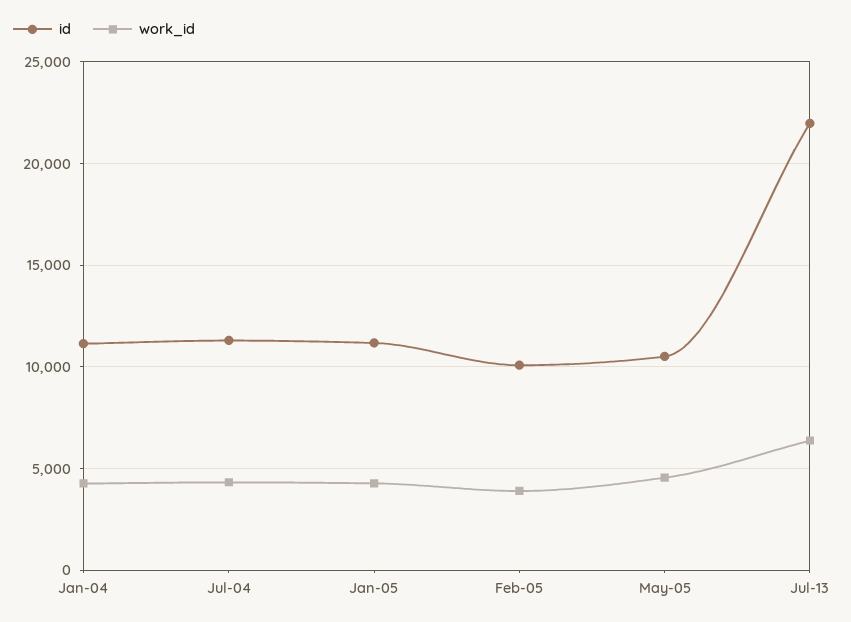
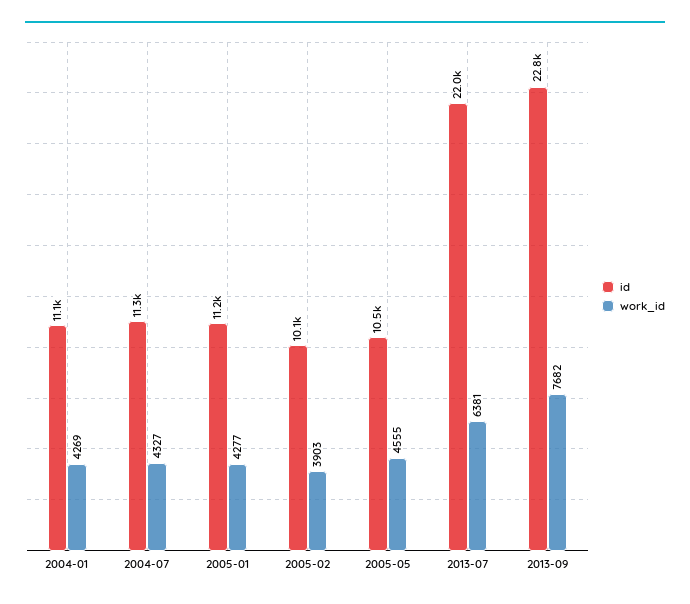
id, 2013-09: none -> 22800
work_id, 2013-09: none -> 7682

